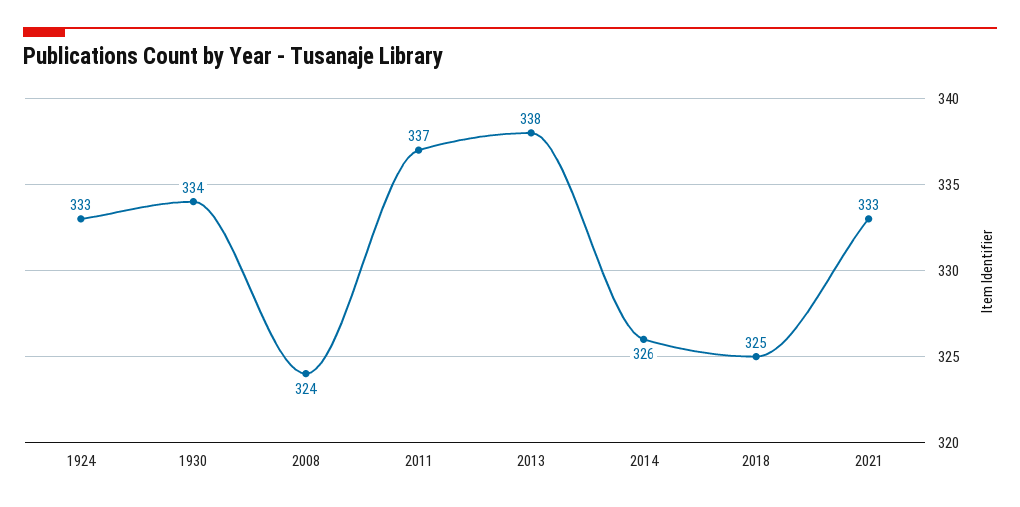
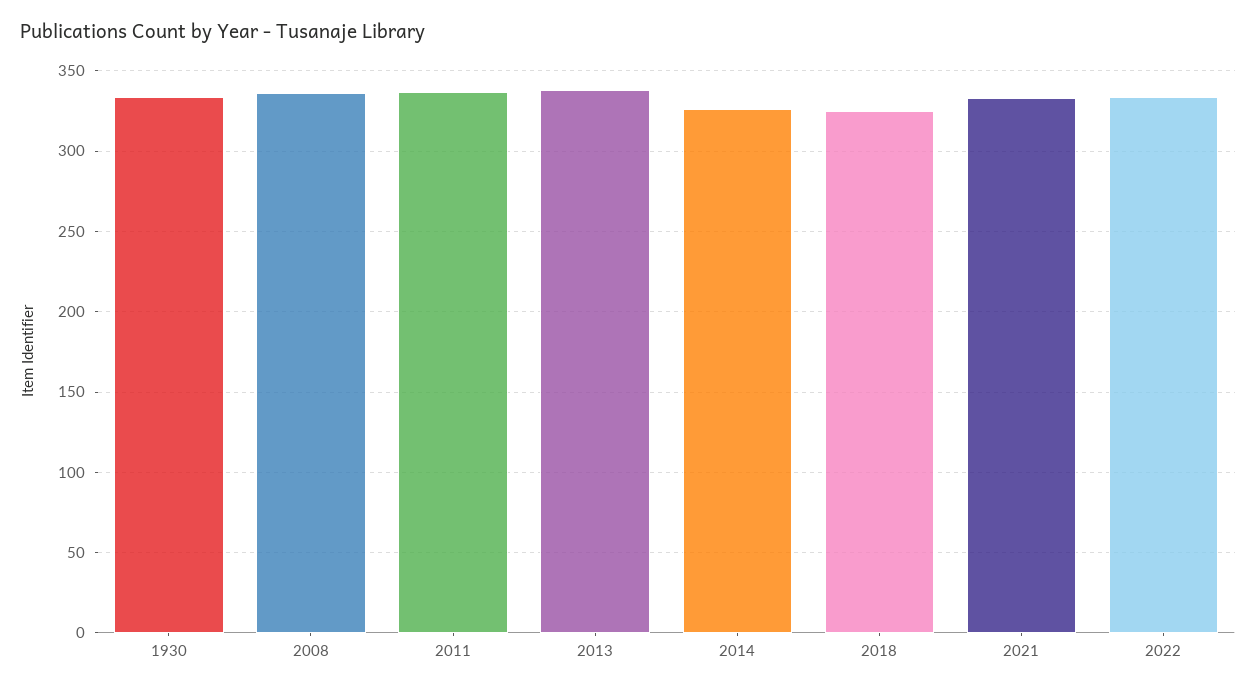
1924: 333 -> none
2008: 324 -> 335
2022: none -> 335

